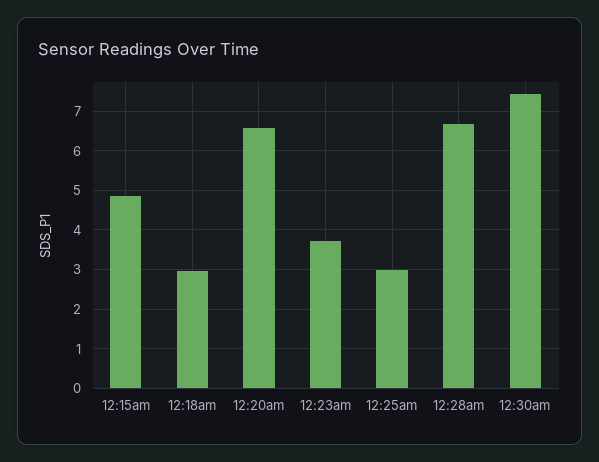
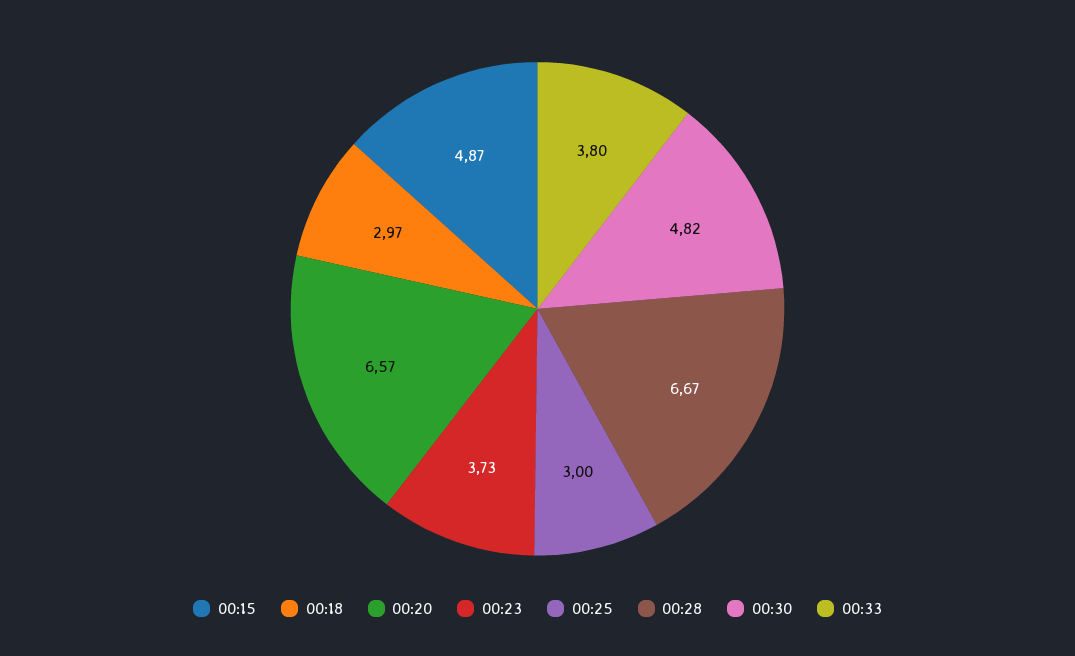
12:30am: 7.4 -> 4.82
00:33: none -> 3.8

